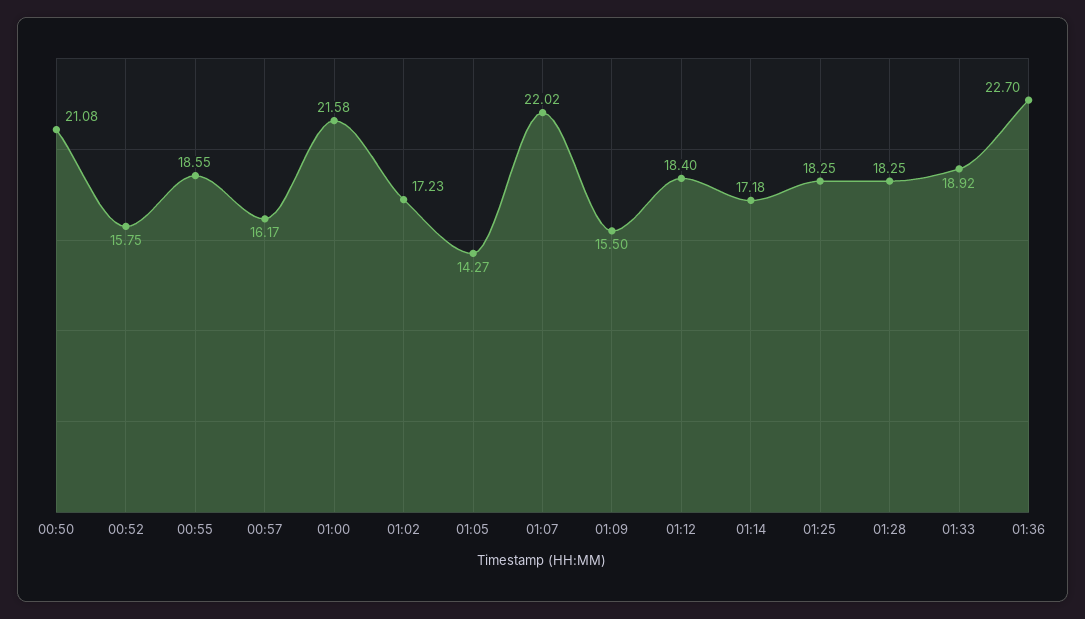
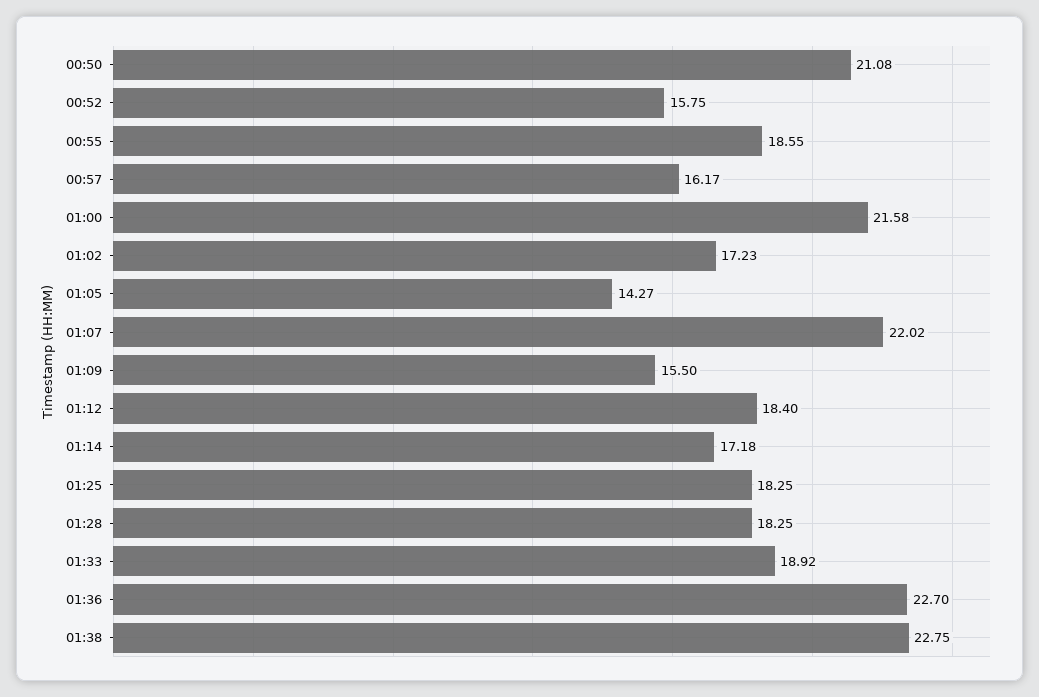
01:38: none -> 22.75

